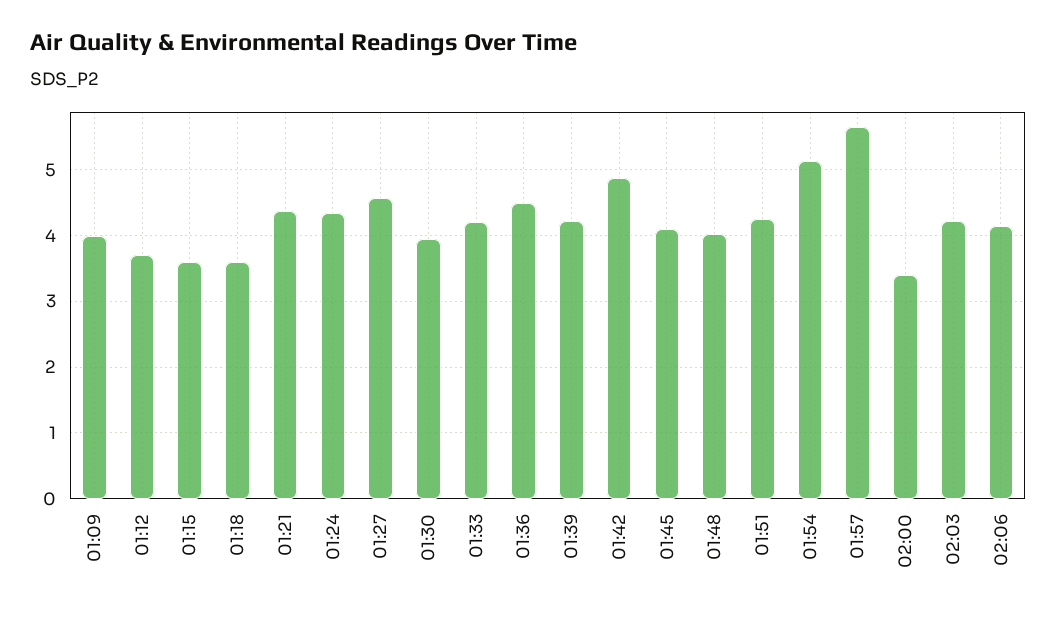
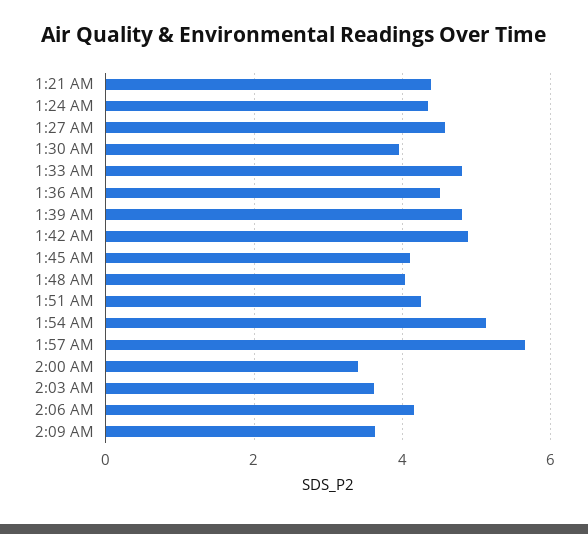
01:09: 4 -> none
01:12: 3.7 -> none
01:15: 3.6 -> none
01:18: 3.6 -> none
01:33: 4.2 -> 4.8
01:39: 4.2 -> 4.8
02:03: 4.2 -> 3.6
2:09 AM: none -> 3.6

